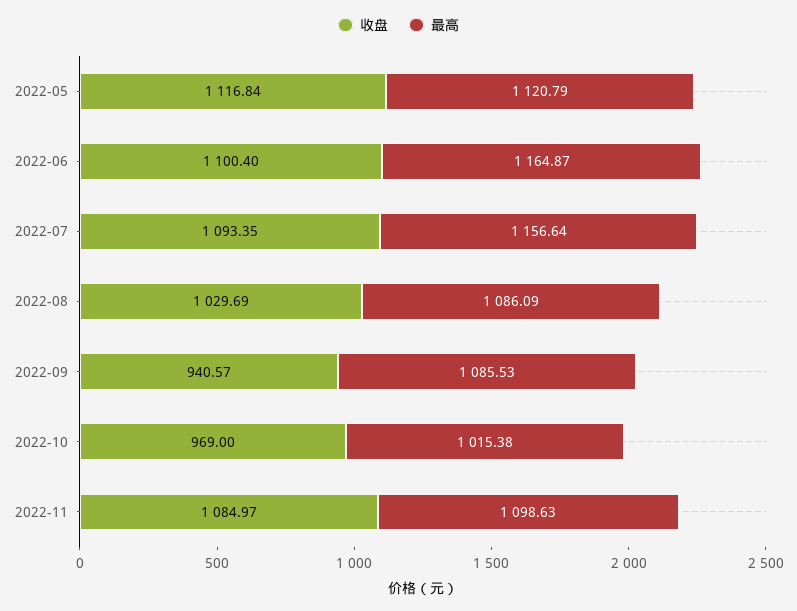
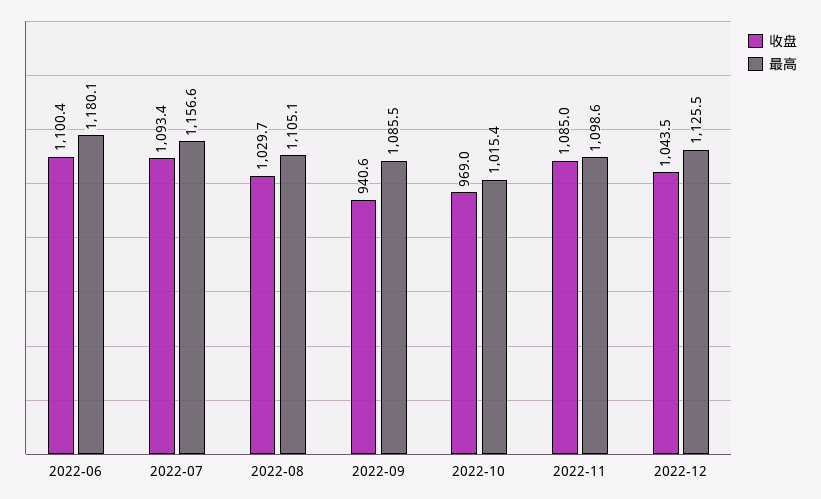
收盘, 2022-05: 1116.84 -> none
最高, 2022-05: 1120.79 -> none
最高, 2022-06: 1164.87 -> 1180.1
最高, 2022-08: 1086.09 -> 1105.1
收盘, 2022-12: none -> 1043.5
最高, 2022-12: none -> 1125.5

